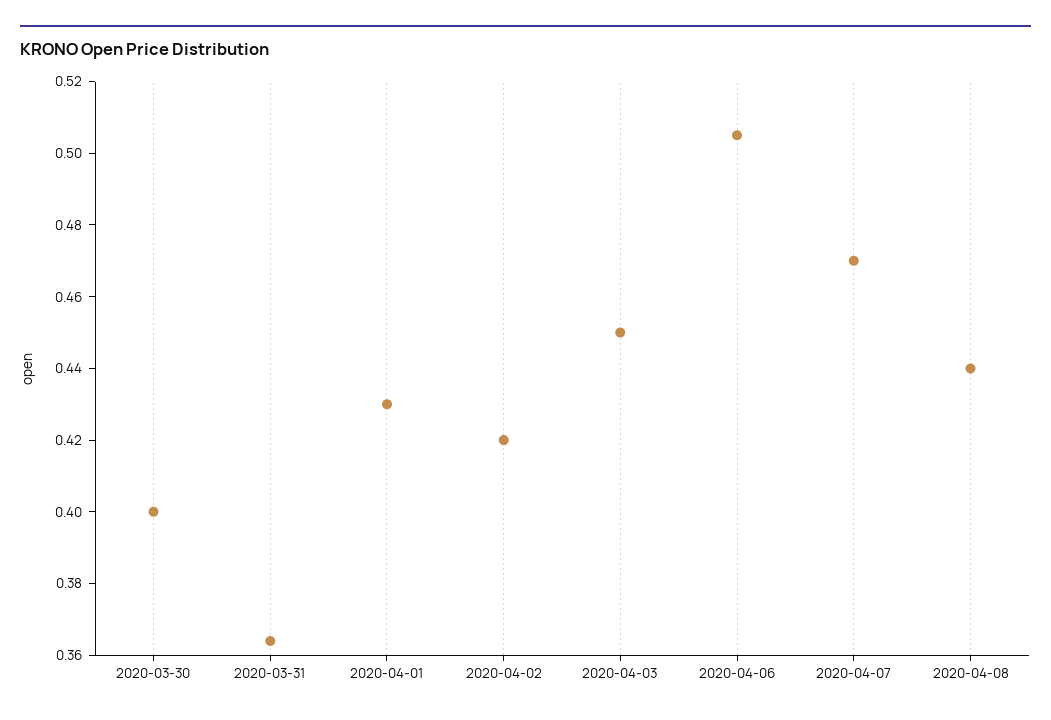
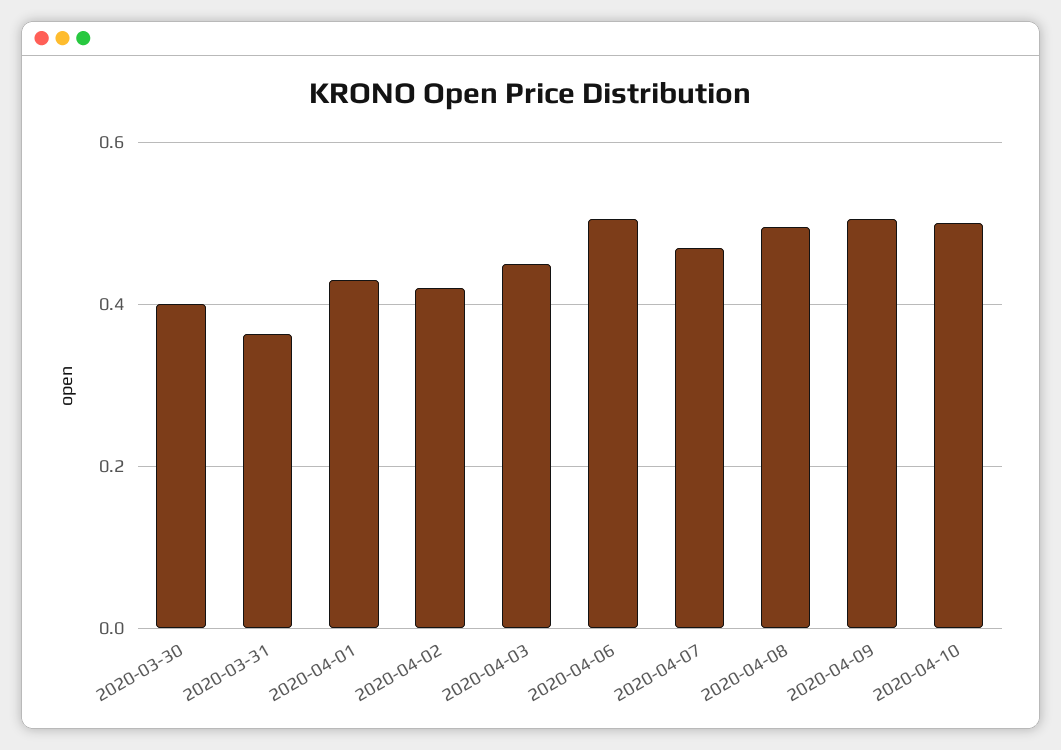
2020-04-08: 0.44 -> 0.5
2020-04-09: none -> 0.5
2020-04-10: none -> 0.5

